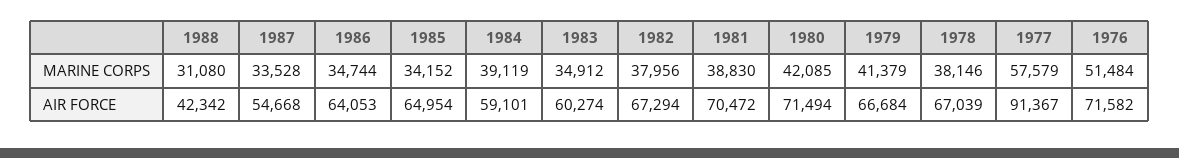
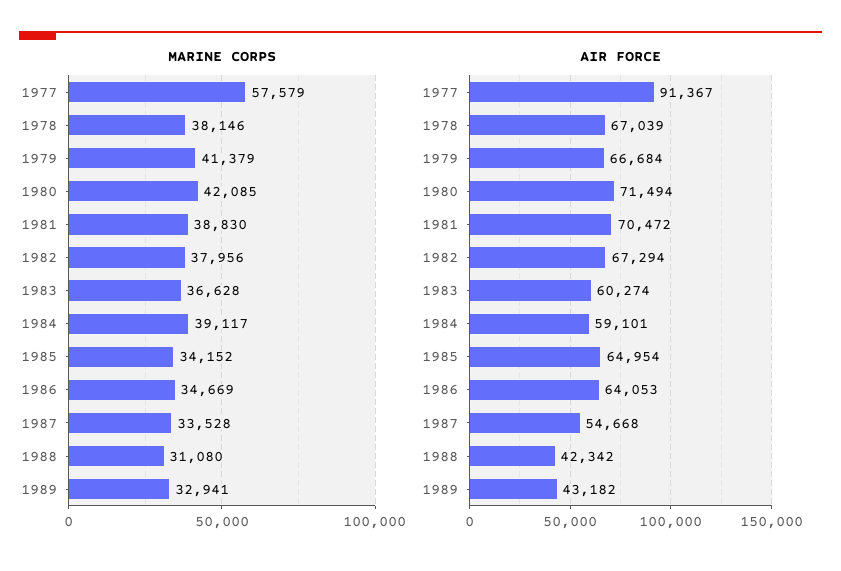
MARINE CORPS, 1986: 34744 -> 34669
MARINE CORPS, 1984: 39119 -> 39117
MARINE CORPS, 1983: 34912 -> 36628
MARINE CORPS, 1976: 51484 -> none
AIR FORCE, 1976: 71582 -> none
MARINE CORPS, 1989: none -> 32941
AIR FORCE, 1989: none -> 43182

